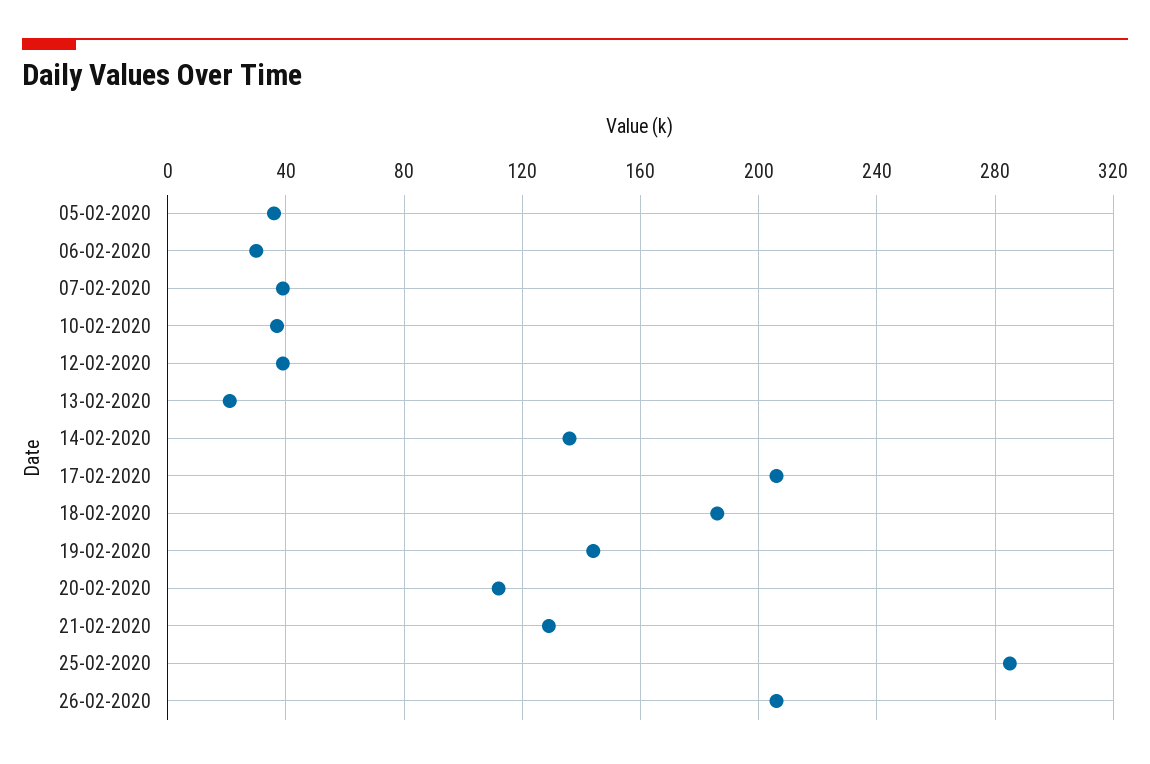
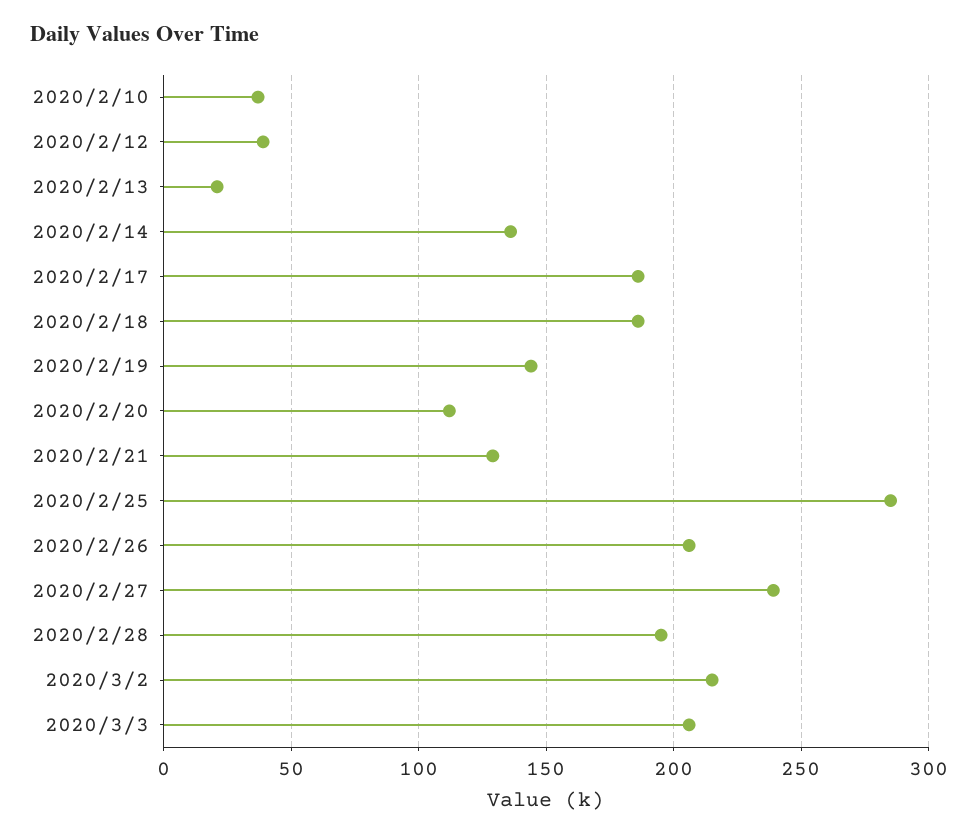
05-02-2020: 35 -> none
06-02-2020: 30 -> none
07-02-2020: 40 -> none
17-02-2020: 205 -> 185
2020/2/27: none -> 240
2020/2/28: none -> 195
2020/3/2: none -> 215
2020/3/3: none -> 205

